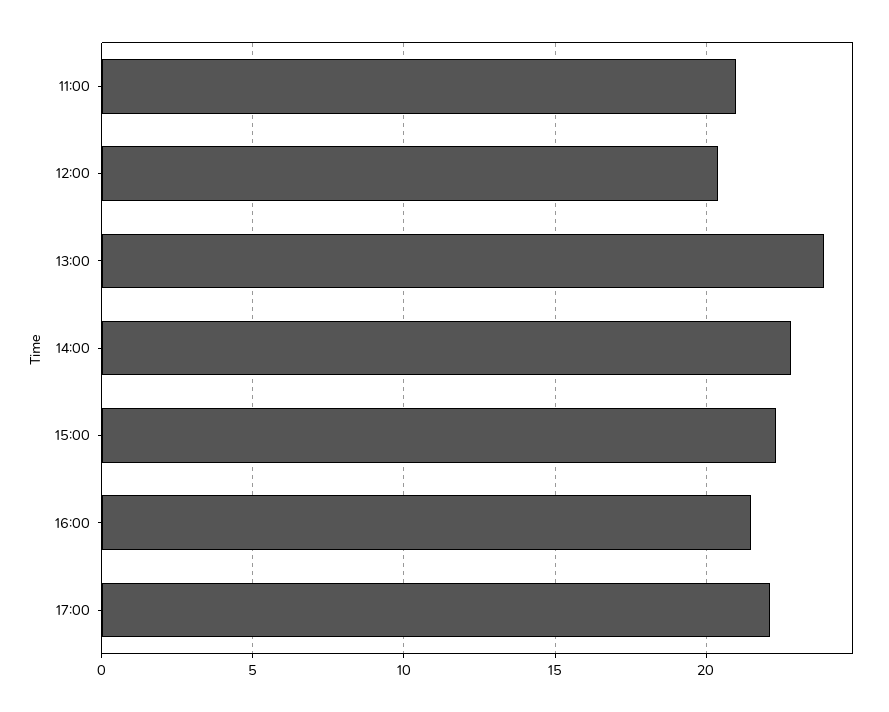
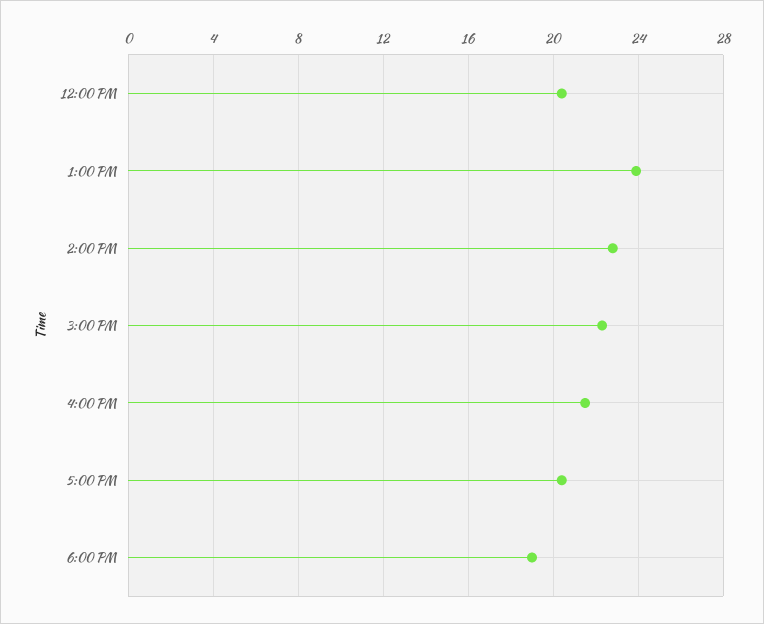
11:00: 21 -> none
17:00: 22 -> 20.5
6:00 PM: none -> 19

